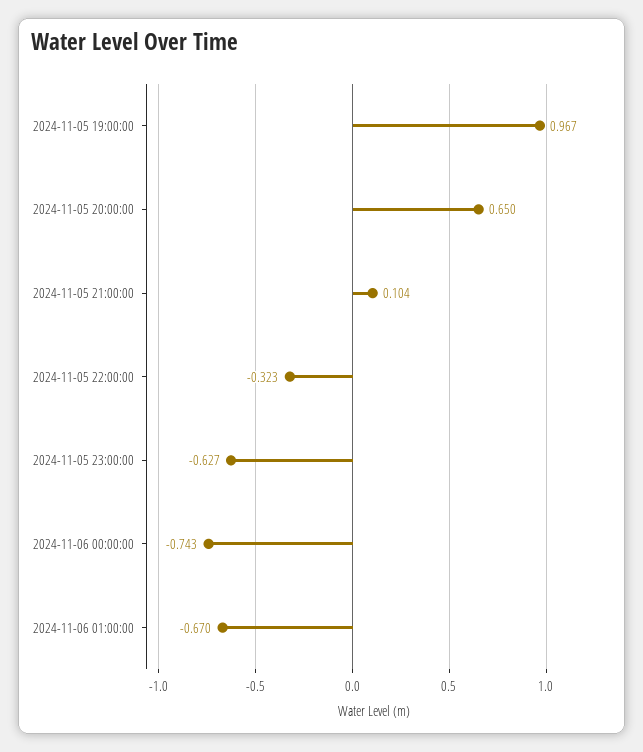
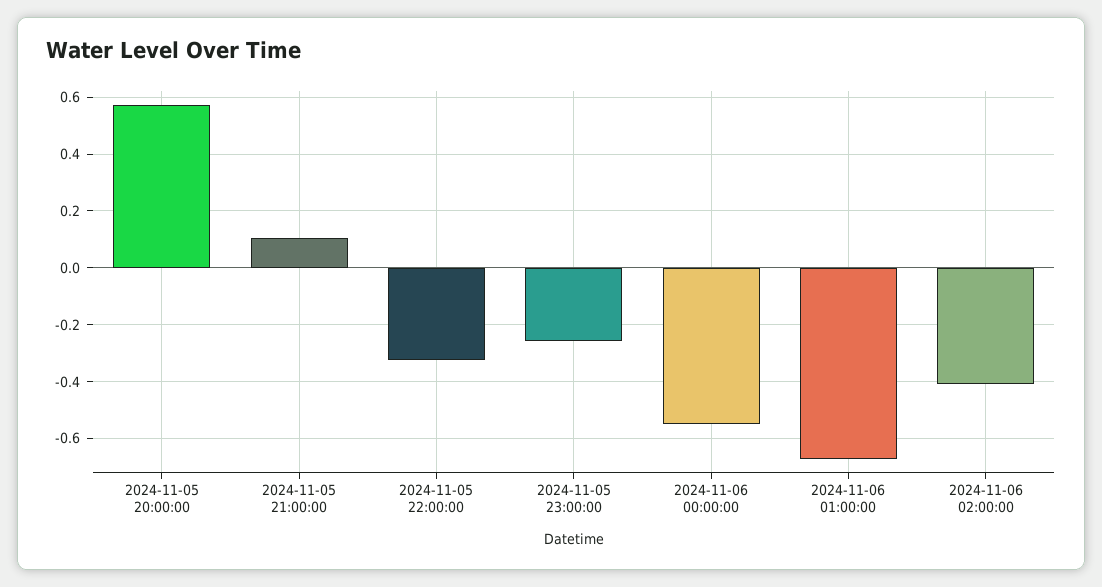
2024-11-05 19:00:00: 0.967 -> none
2024-11-05 20:00:00: 0.65 -> 0.575
2024-11-05 23:00:00: -0.627 -> -0.25
2024-11-06 00:00:00: -0.743 -> -0.55
2024-11-06 02:00:00: none -> -0.4

